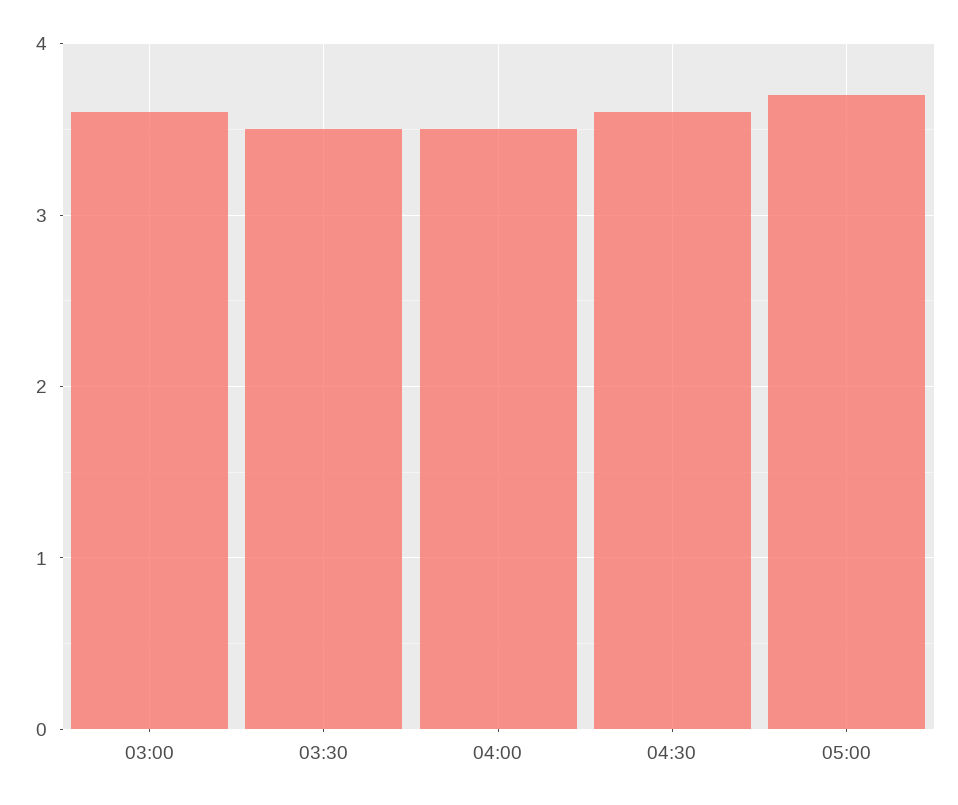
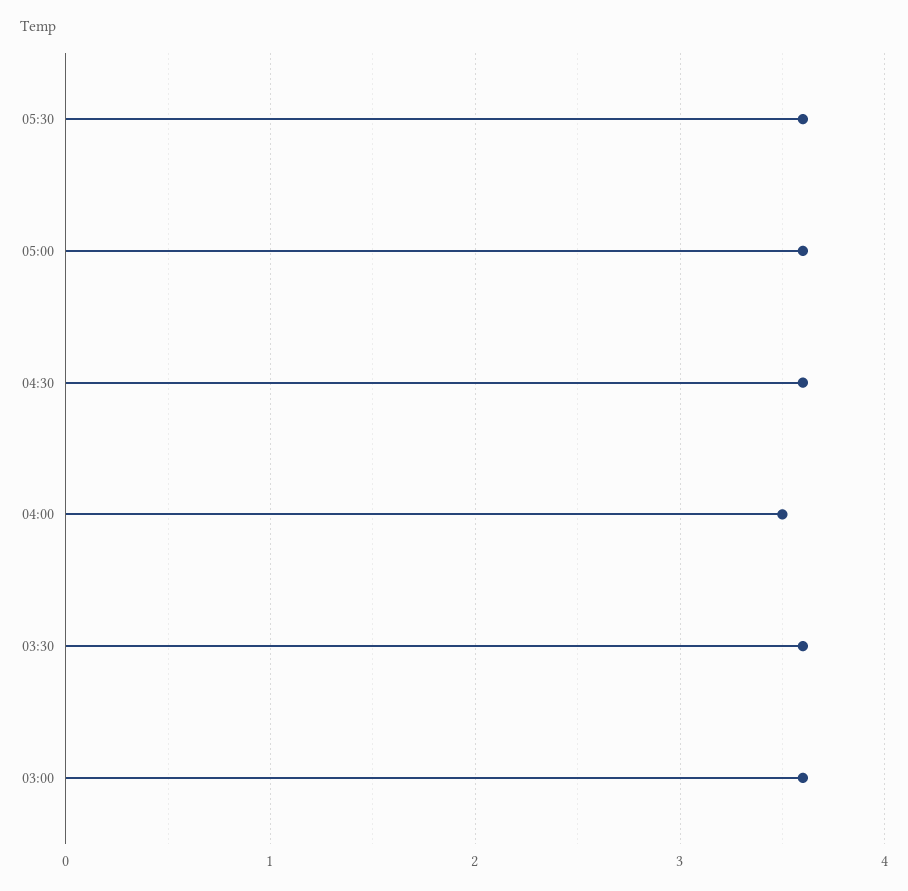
03:30: 3.5 -> 3.6
05:00: 3.7 -> 3.6
05:30: none -> 3.6

